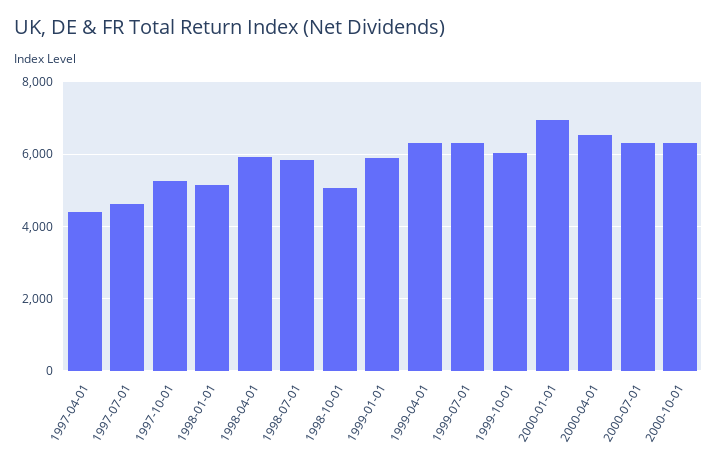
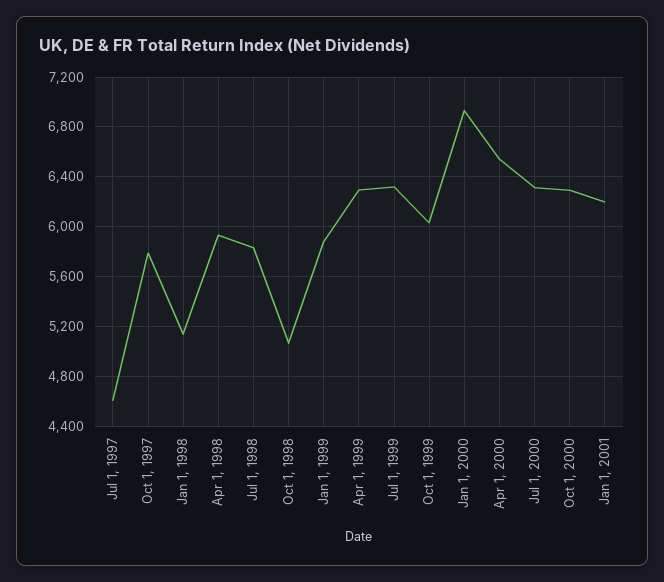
1997-04-01: 4400 -> none
1997-10-01: 5200 -> 5800
Jan 1, 2001: none -> 6200

